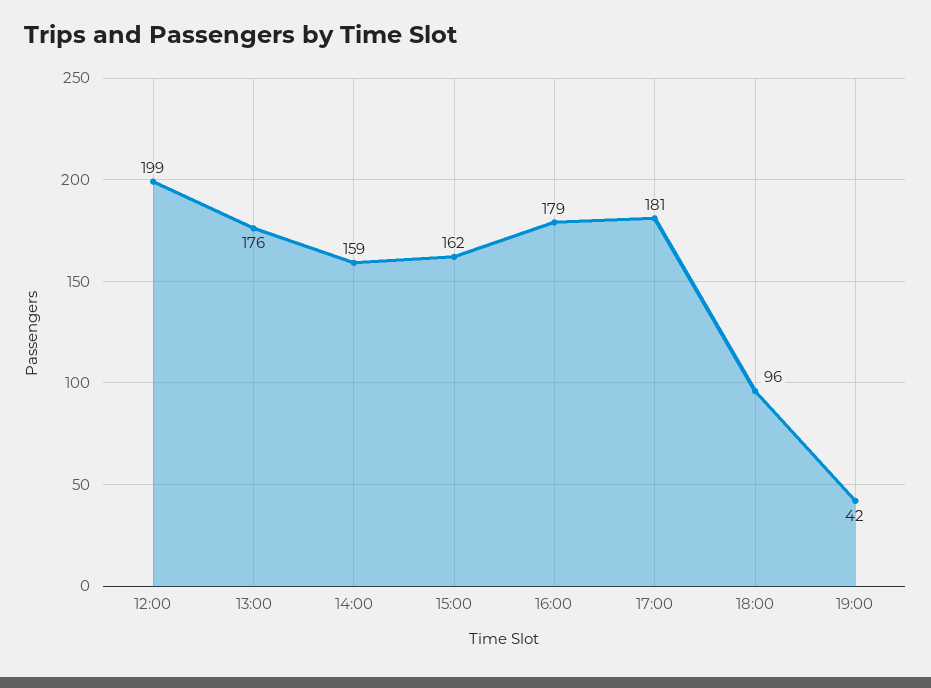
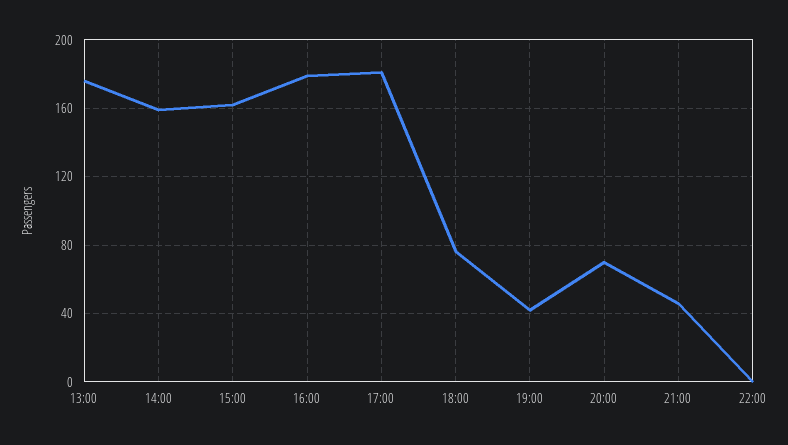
12:00: 199 -> none
18:00: 96 -> 75
20:00: none -> 70
21:00: none -> 45
22:00: none -> 0

